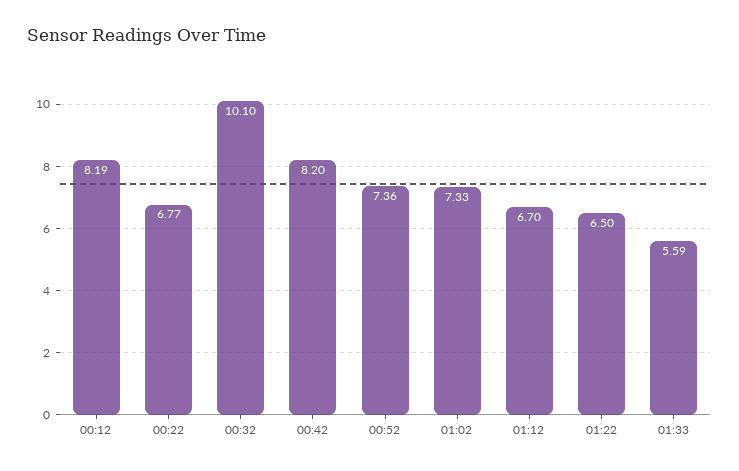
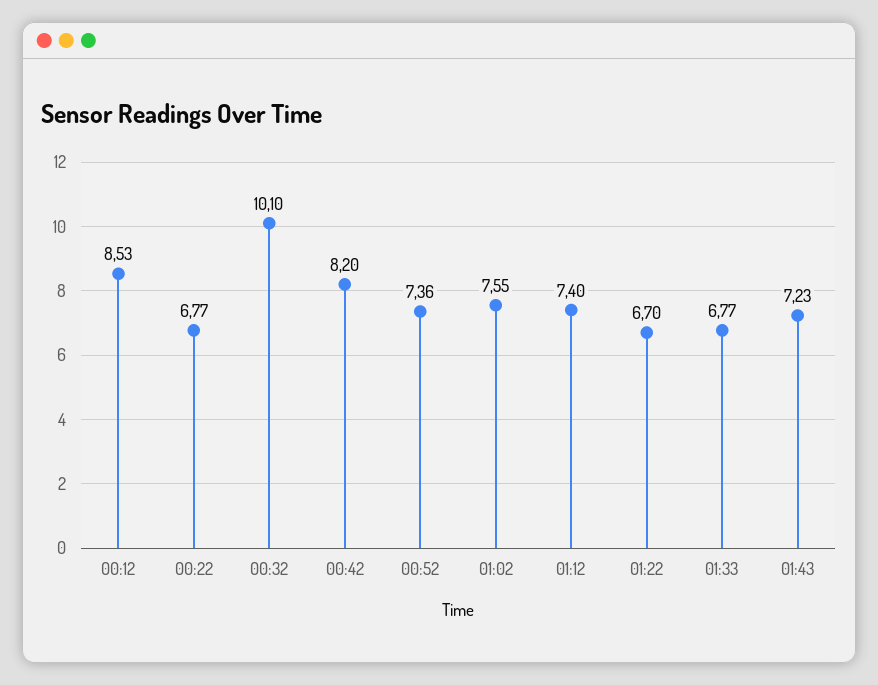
00:12: 8.19 -> 8.53
01:02: 7.33 -> 7.55
01:12: 6.7 -> 7.4
01:22: 6.5 -> 6.7
01:33: 5.59 -> 6.77
01:43: none -> 7.23

